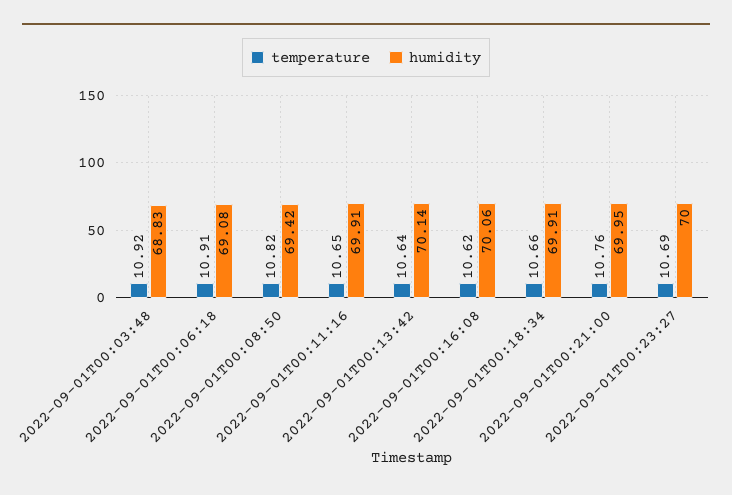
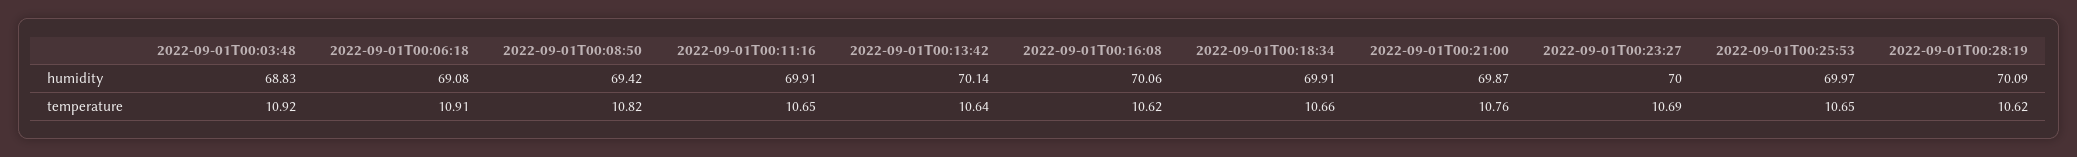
humidity, 2022-09-01T00:21:00: 69.95 -> 69.87
humidity, 2022-09-01T00:25:53: none -> 69.97
humidity, 2022-09-01T00:28:19: none -> 70.09
temperature, 2022-09-01T00:25:53: none -> 10.65
temperature, 2022-09-01T00:28:19: none -> 10.62

